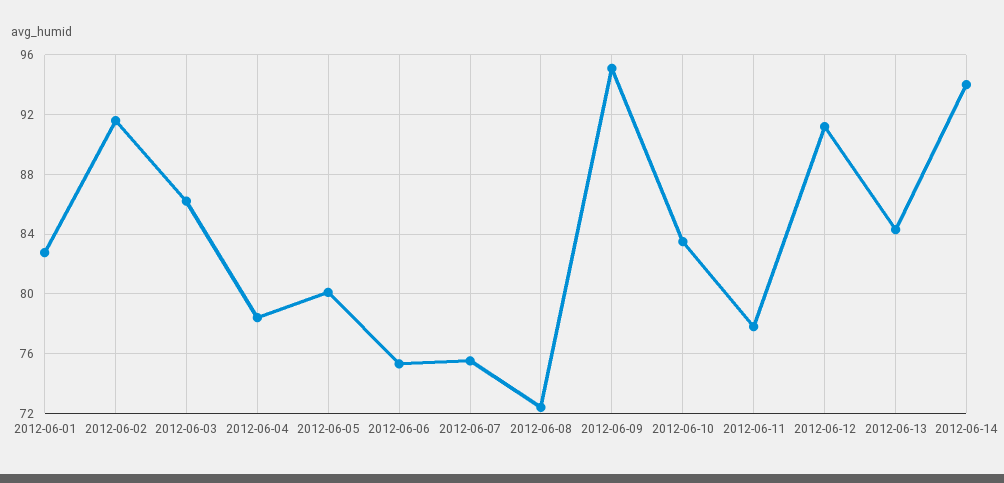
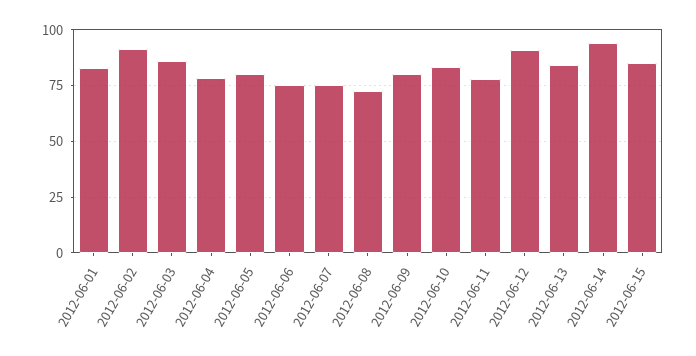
2012-06-09: 95 -> 80
2012-06-15: none -> 85

